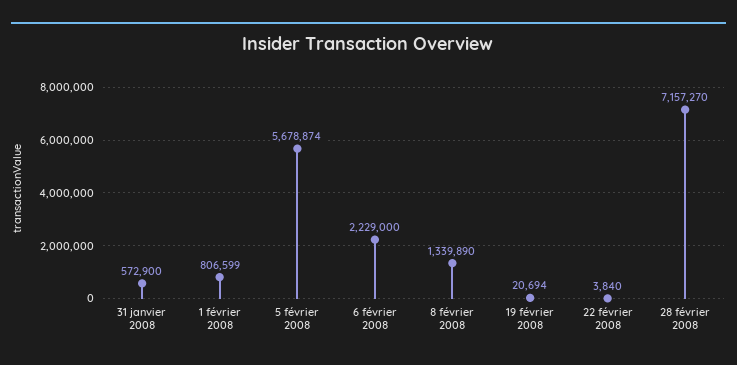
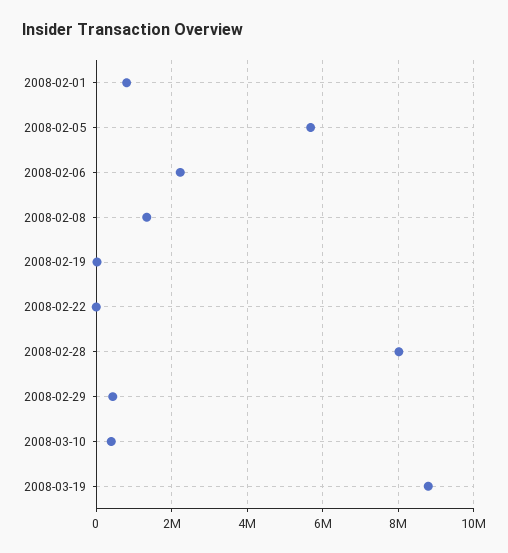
31 janvier 2008: 572900 -> none
28 février 2008: 7157270 -> 8000000
2008-02-29: none -> 400000
2008-03-10: none -> 400000
2008-03-19: none -> 8800000

